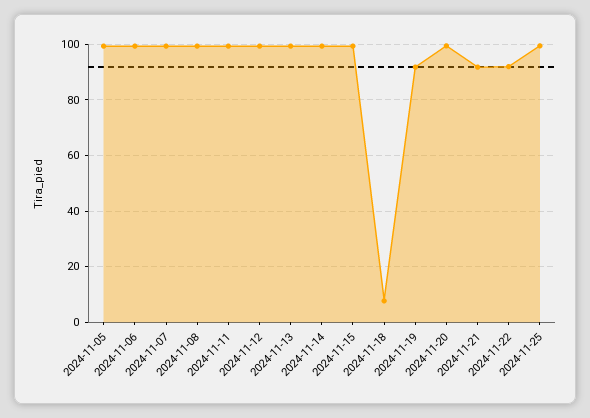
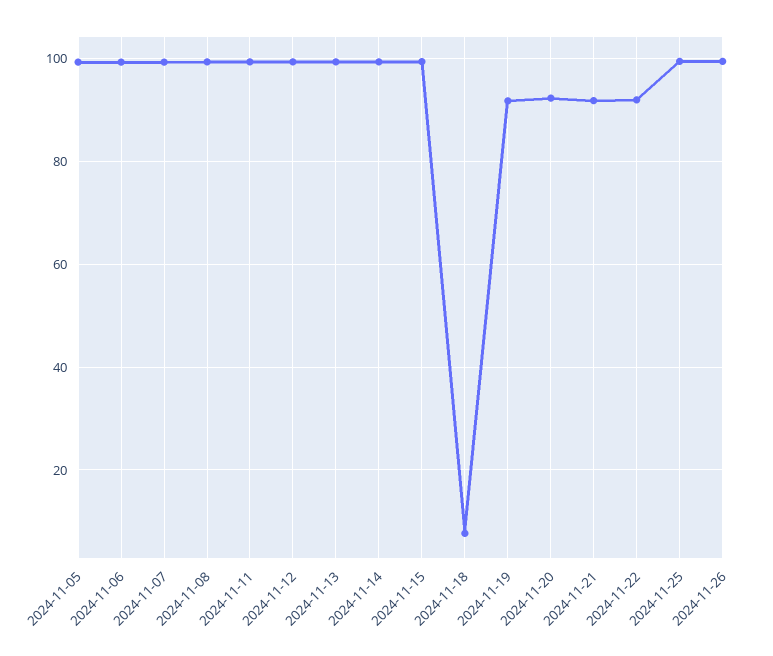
2024-11-20: 100 -> 92
2024-11-26: none -> 100

